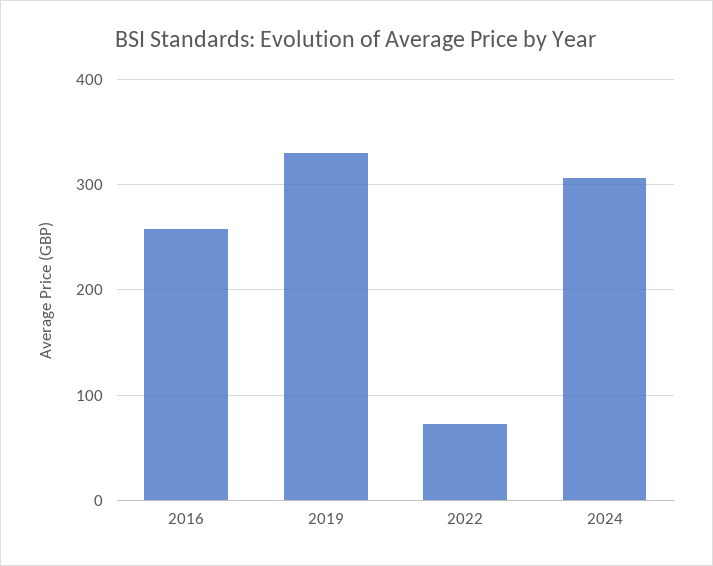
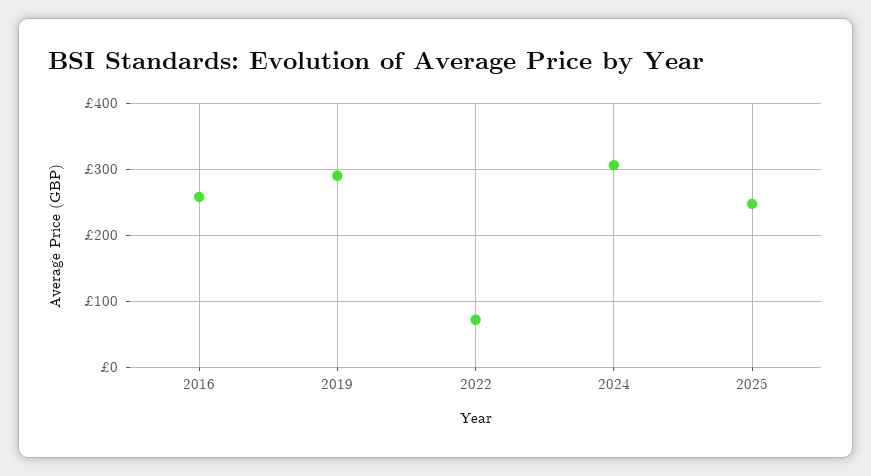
2019: 330 -> 290
2025: none -> 250

